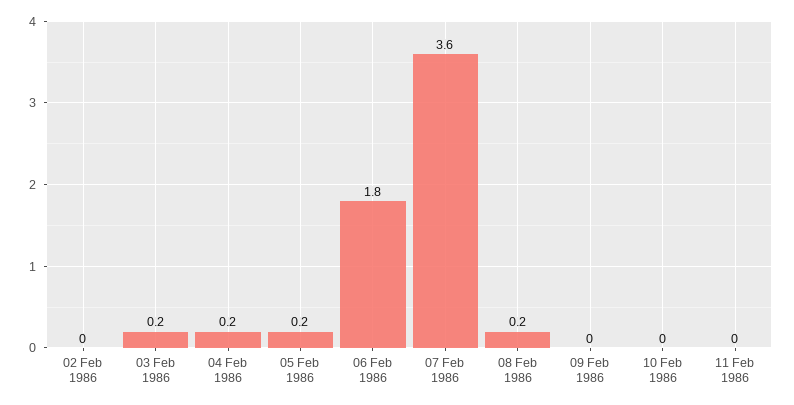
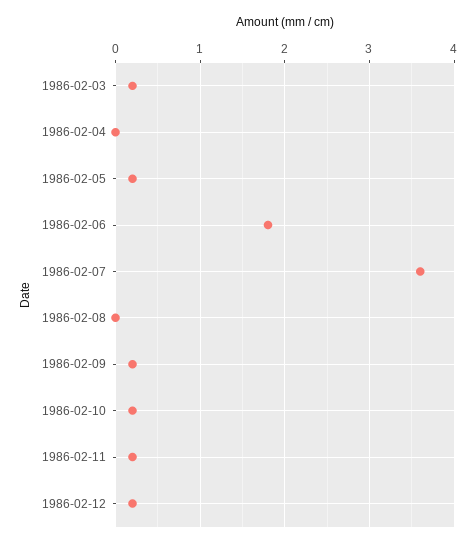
02 Feb 1986: 0 -> none
04 Feb 1986: 0.2 -> 0
08 Feb 1986: 0.2 -> 0
09 Feb 1986: 0 -> 0.2
10 Feb 1986: 0 -> 0.2
11 Feb 1986: 0 -> 0.2
1986-02-12: none -> 0.2

